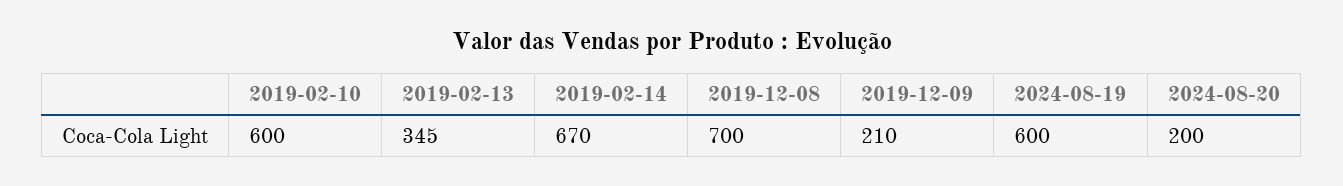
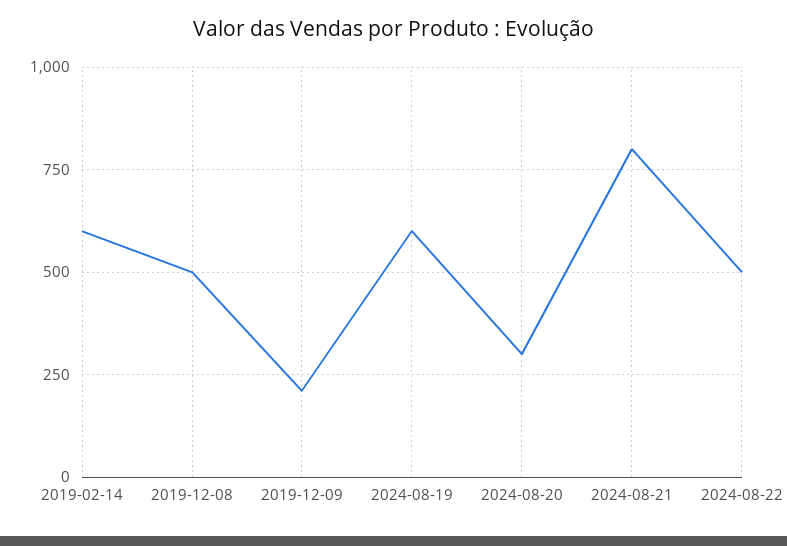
2019-02-10: 600 -> none
2019-02-13: 345 -> none
2019-02-14: 670 -> 600
2019-12-08: 700 -> 500
2024-08-20: 200 -> 300
2024-08-21: none -> 800
2024-08-22: none -> 500

